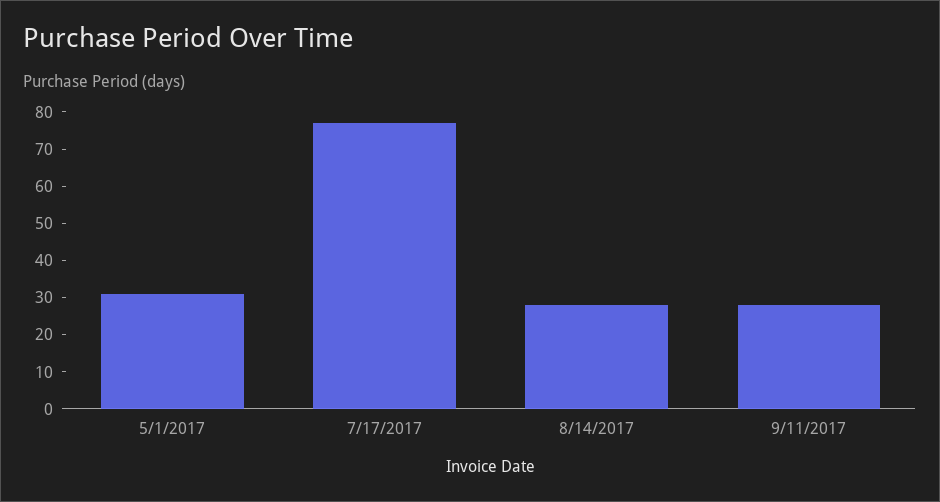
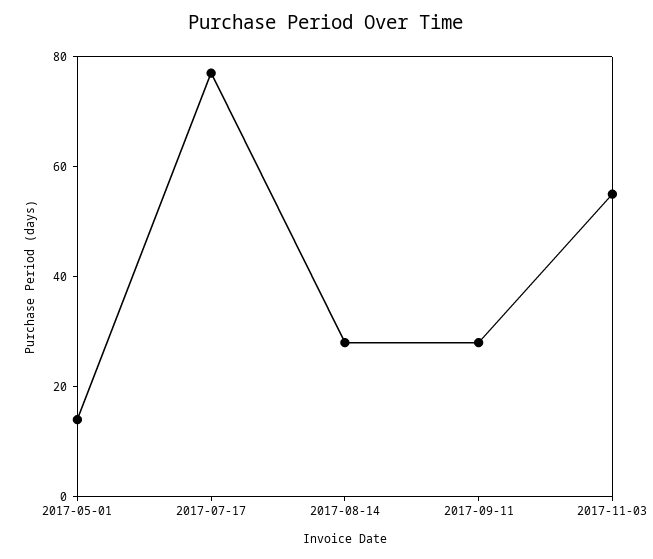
5/1/2017: 30 -> 15
2017-11-03: none -> 55

